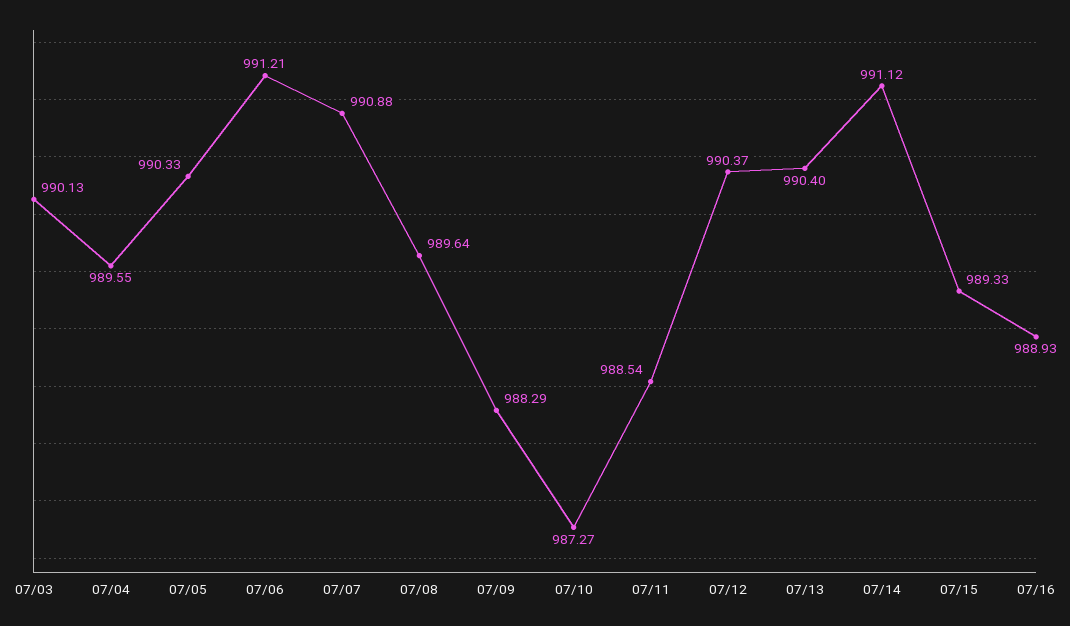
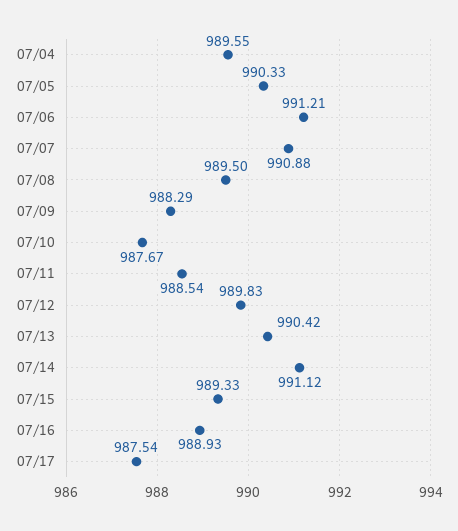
07/03: 990.13 -> none
07/08: 989.64 -> 989.5
07/10: 987.27 -> 987.67
07/12: 990.37 -> 989.83
07/13: 990.4 -> 990.42
07/17: none -> 987.54

